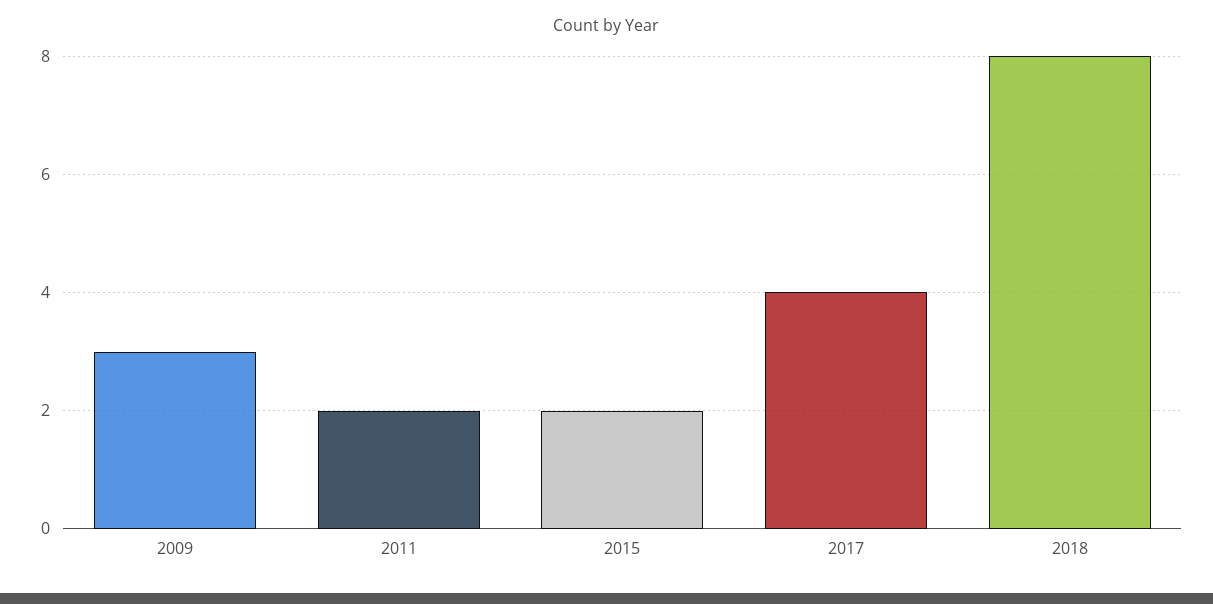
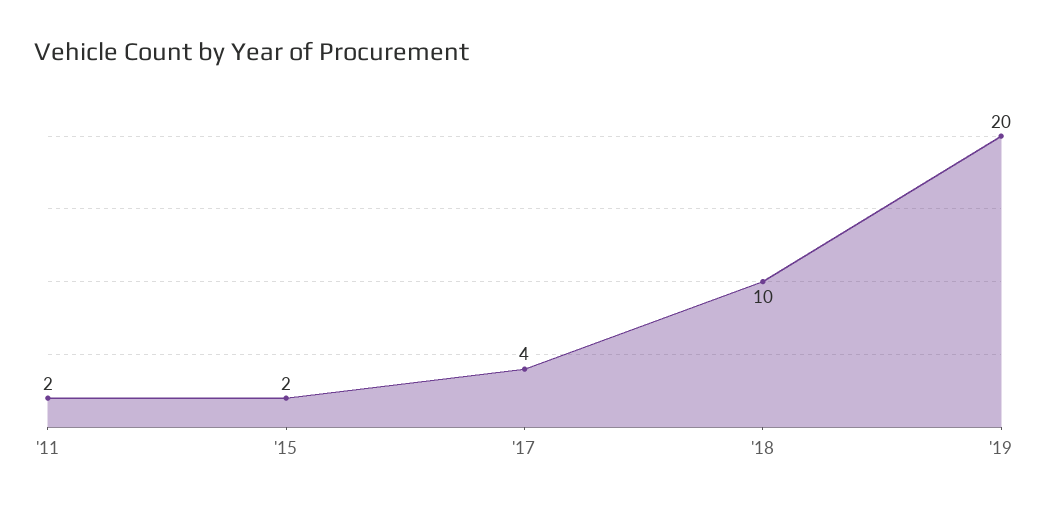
2009: 3 -> none
2018: 8 -> 10
'19: none -> 20

